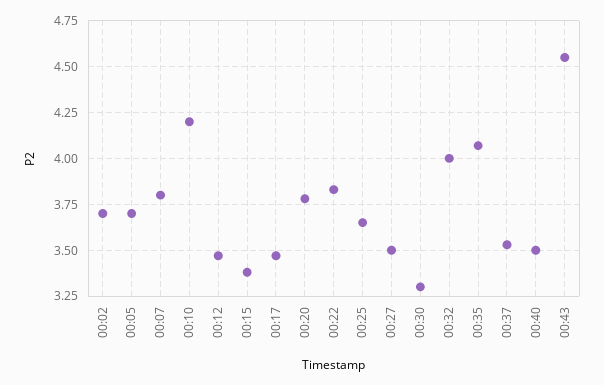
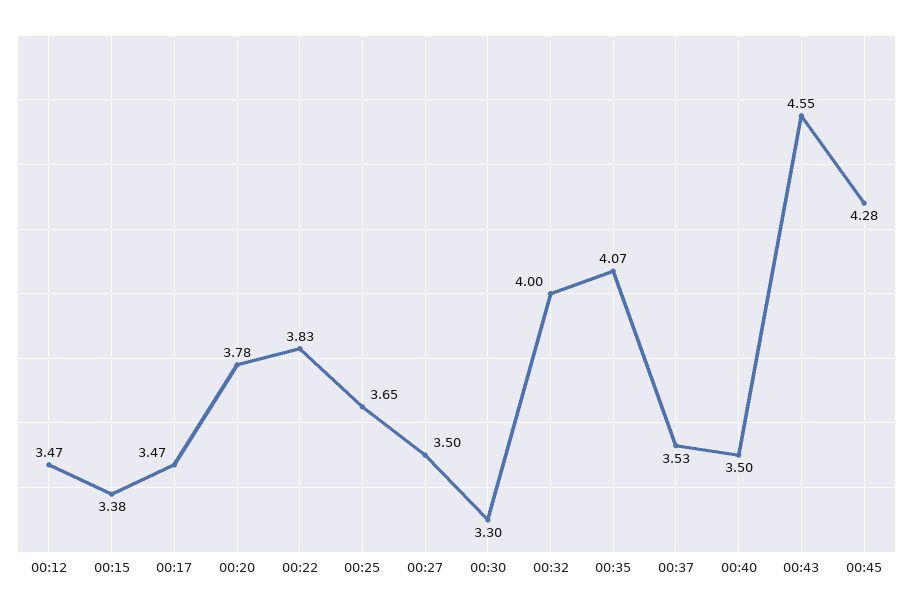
00:02: 3.7 -> none
00:05: 3.7 -> none
00:07: 3.8 -> none
00:10: 4.2 -> none
00:45: none -> 4.28

